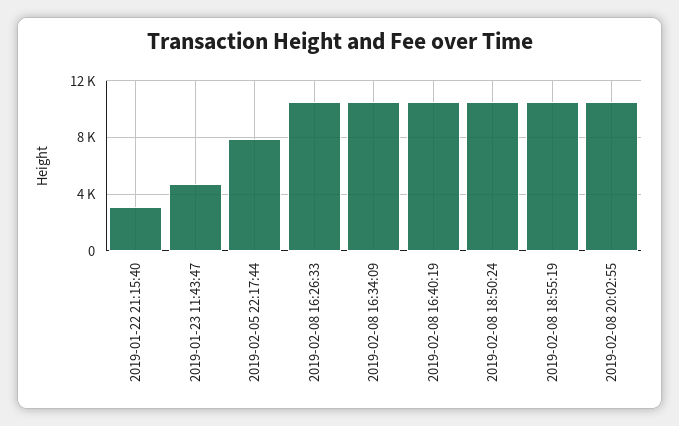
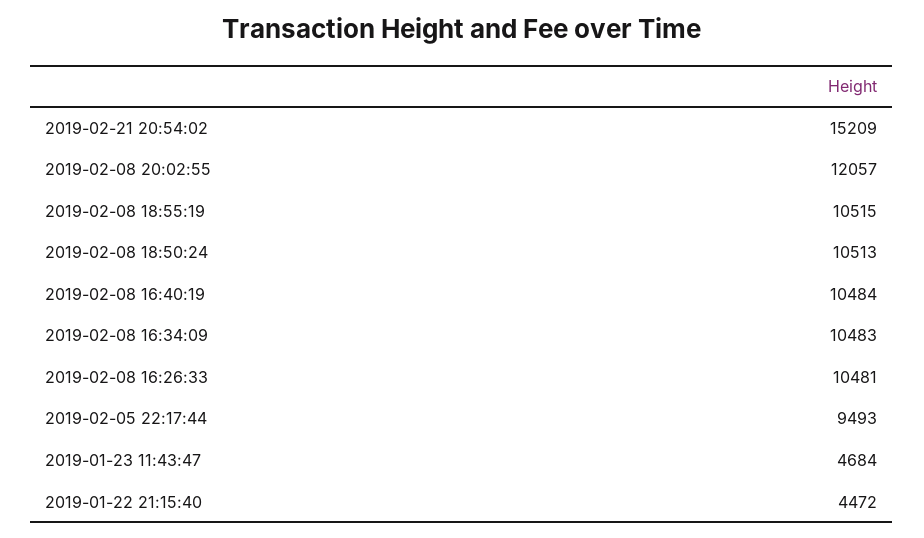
2019-01-22 21:15:40: 3000 -> 4472
2019-02-05 22:17:44: 8000 -> 9493
2019-02-08 20:02:55: 10500 -> 12057
2019-02-21 20:54:02: none -> 15209

